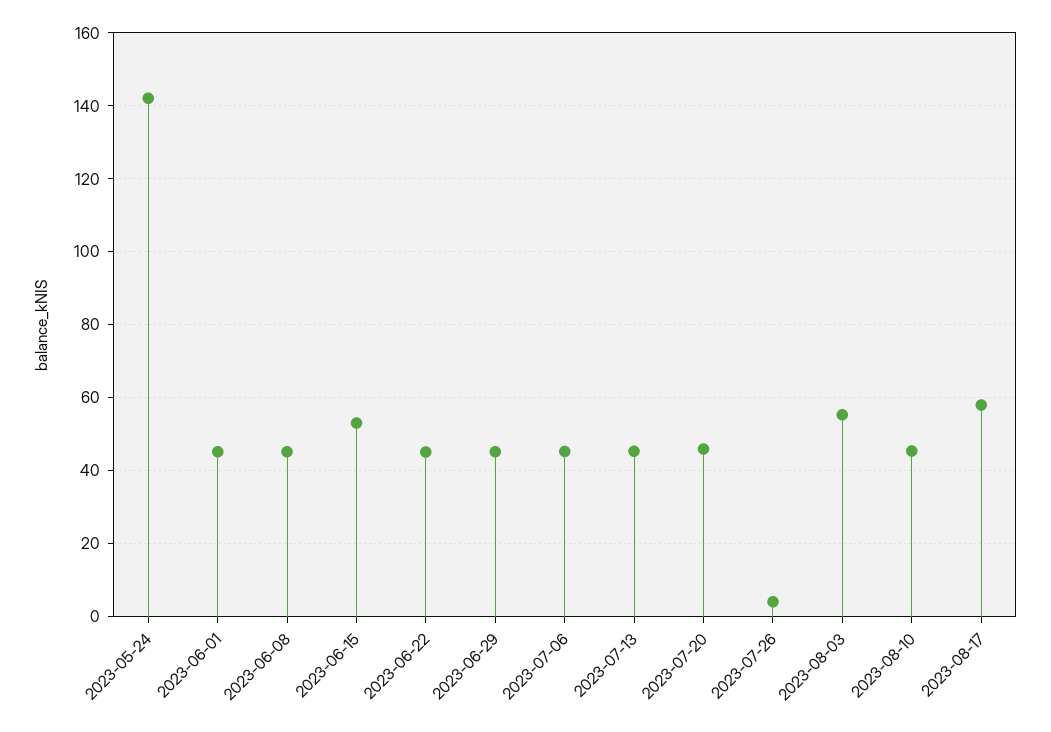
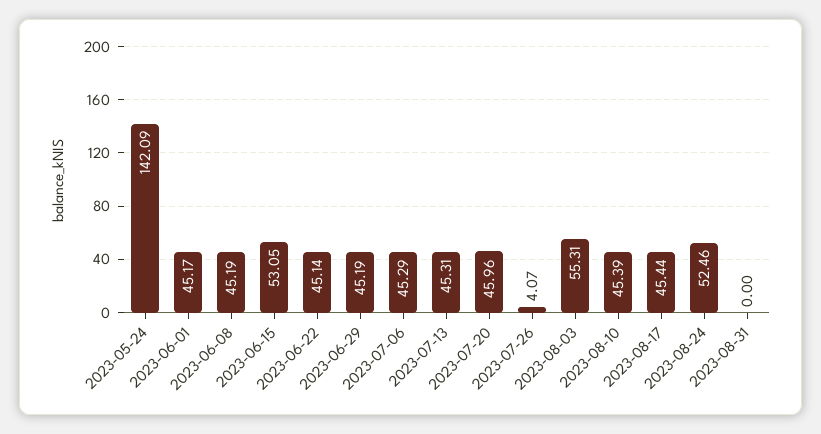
2023-08-17: 58 -> 45.44
2023-08-24: none -> 52.46
2023-08-31: none -> 0

